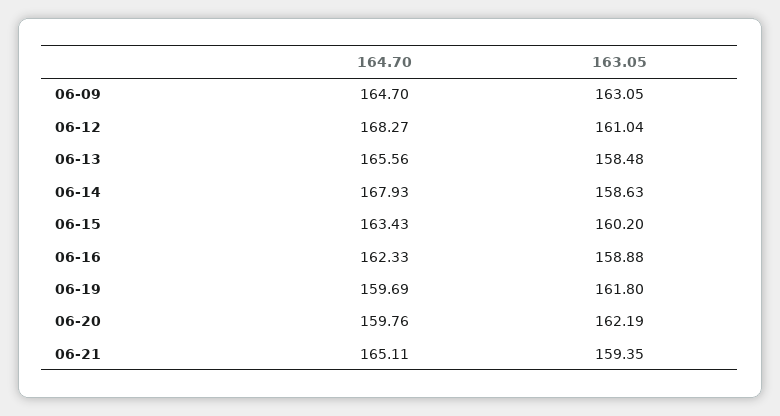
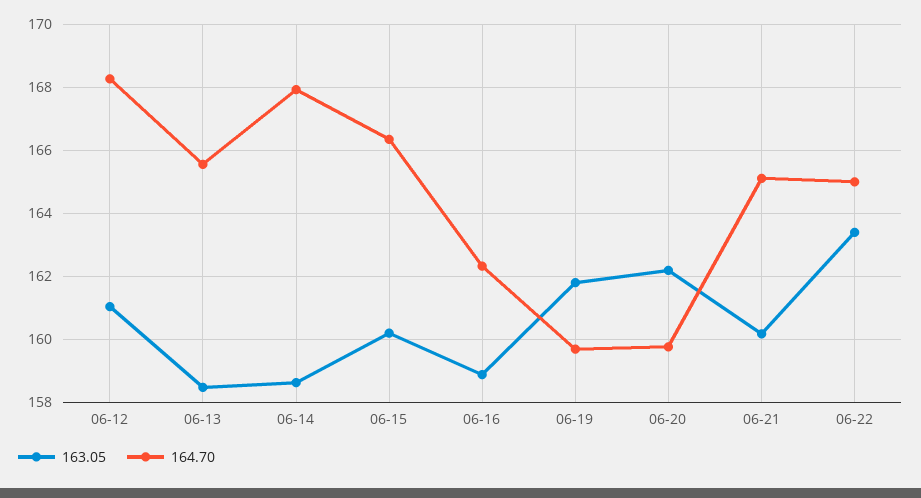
164.70, 06-09: 164.7 -> none
163.05, 06-09: 163.05 -> none
164.70, 06-15: 163.43 -> 166.4
163.05, 06-21: 159.35 -> 160.2
163.05, 06-22: none -> 163.4
164.70, 06-22: none -> 165

